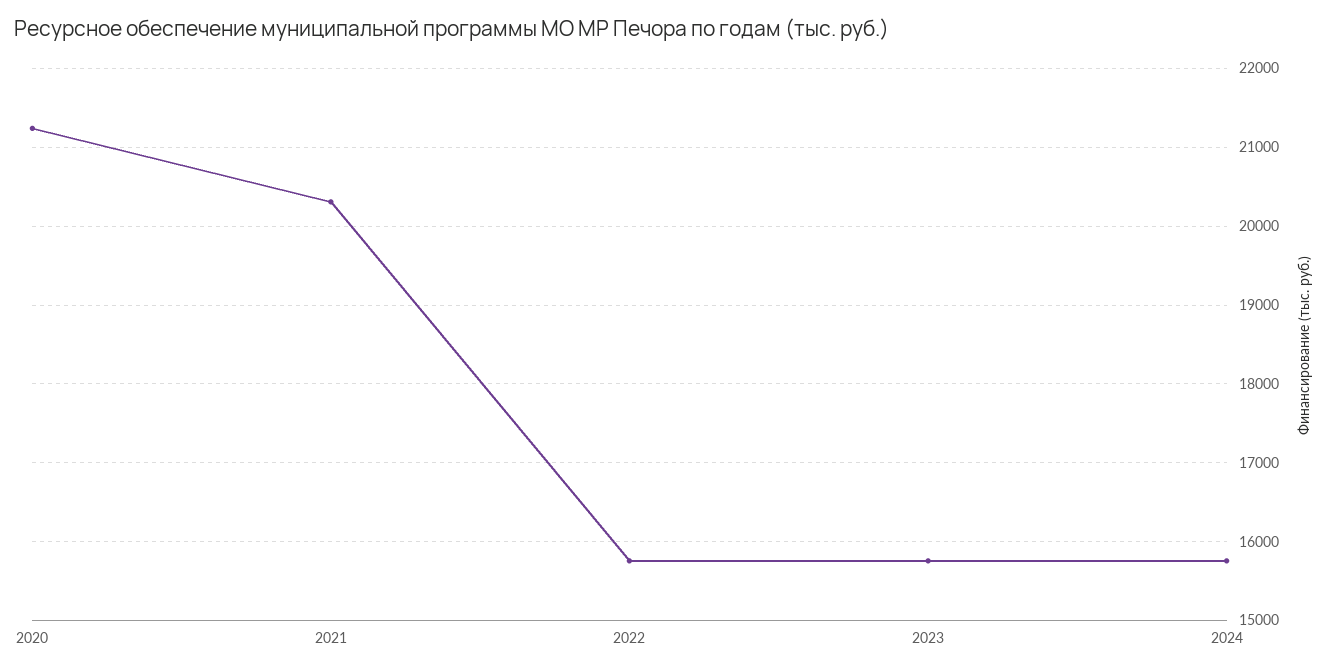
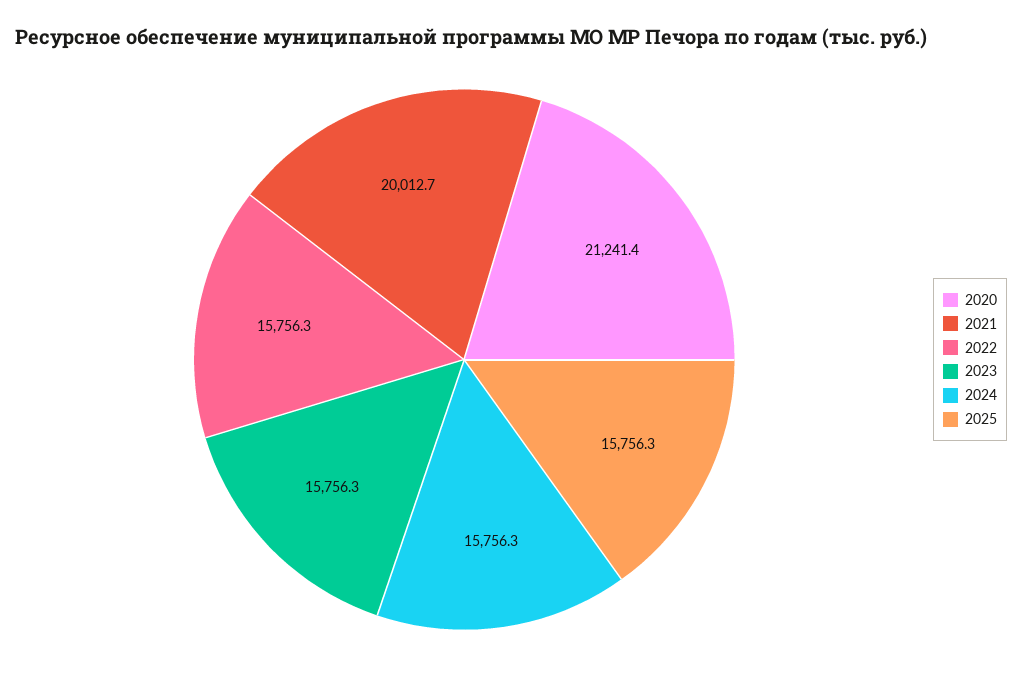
2021: 20300 -> 20012.7
2025: none -> 15756.3

